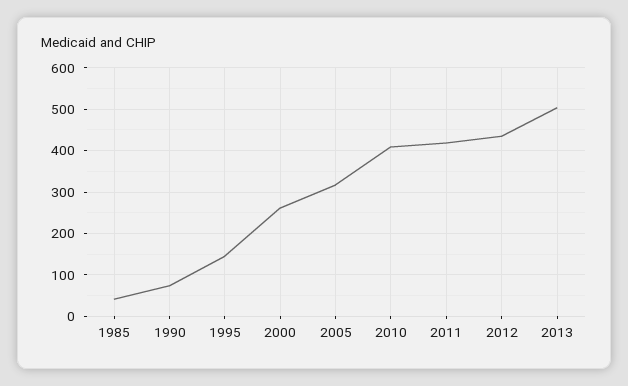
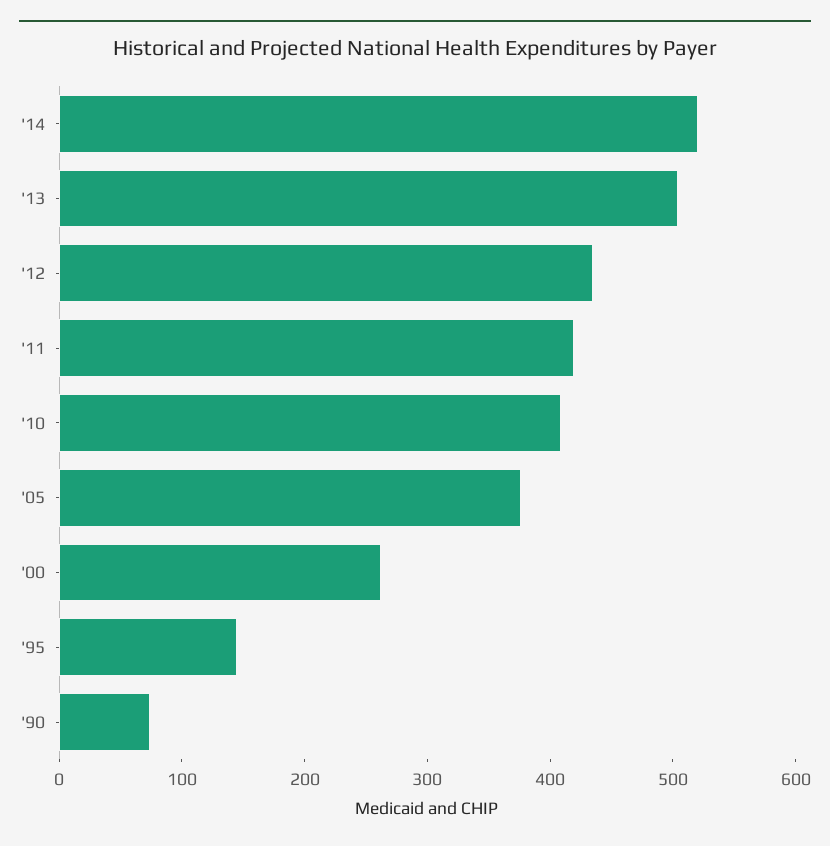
1985: 40 -> none
2005: 320 -> 380
'14: none -> 520

